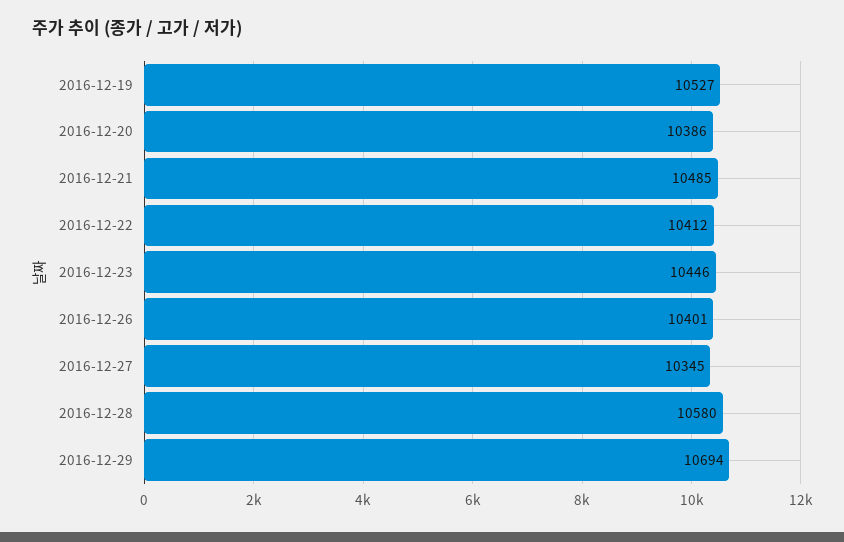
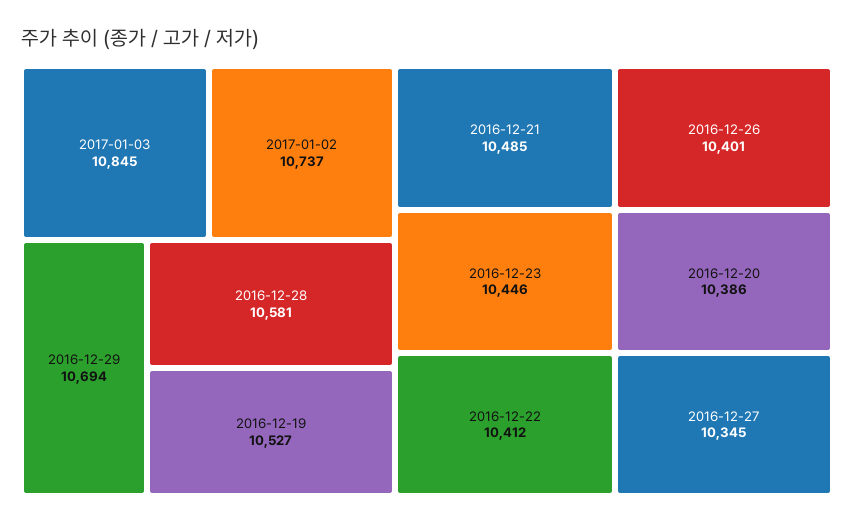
2016-12-28: 10580 -> 10581
2017-01-03: none -> 10845
2017-01-02: none -> 10737

